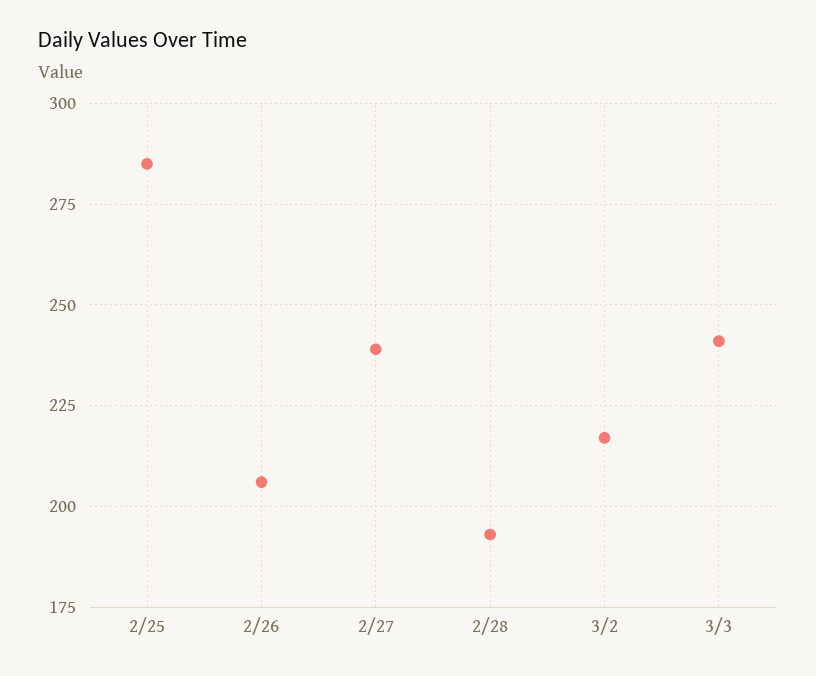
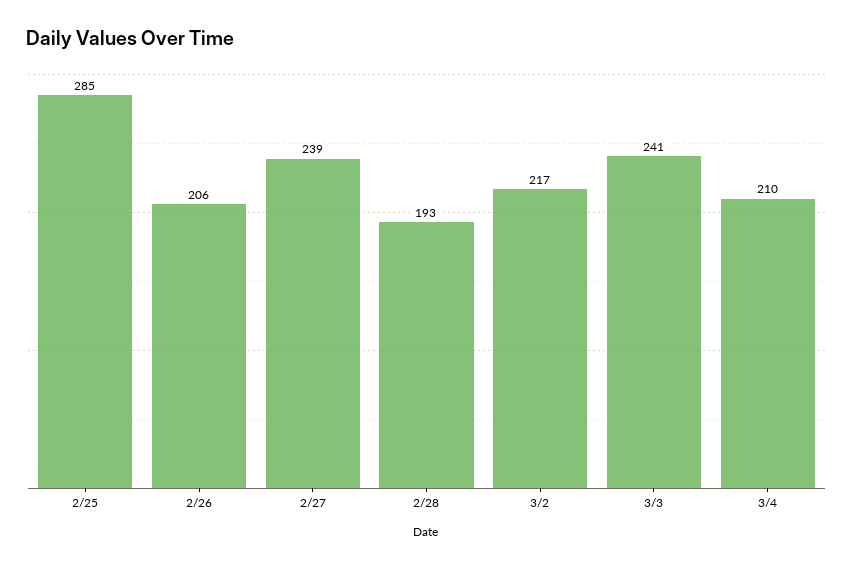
3/4: none -> 210

